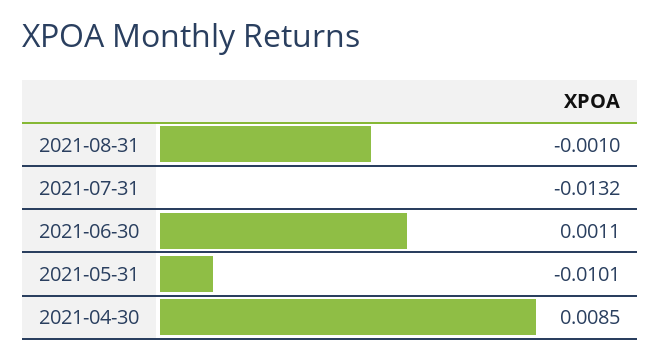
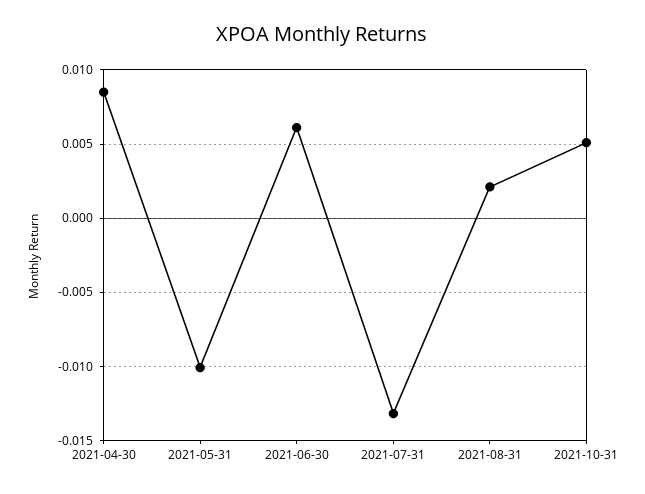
2021-08-31: -0.001 -> 0.002
2021-06-30: 0.0011 -> 0.006
2021-10-31: none -> 0.005

